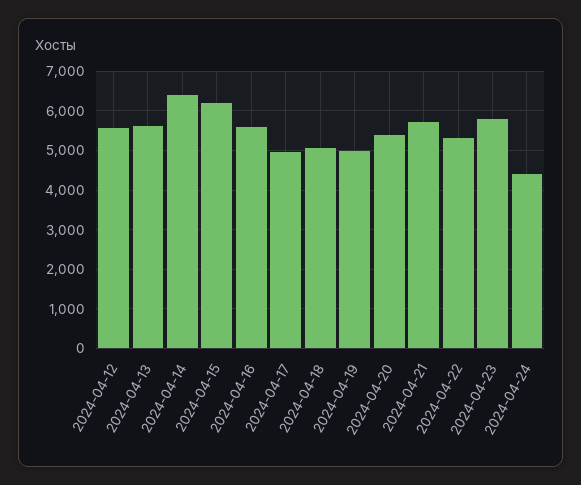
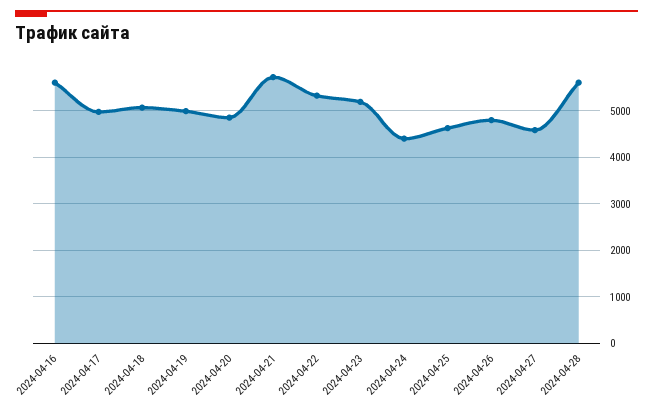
2024-04-12: 5600 -> none
2024-04-13: 5600 -> none
2024-04-14: 6400 -> none
2024-04-15: 6200 -> none
2024-04-20: 5400 -> 4800
2024-04-23: 5800 -> 5200
2024-04-25: none -> 4600
2024-04-26: none -> 4800
2024-04-27: none -> 4600
2024-04-28: none -> 5600

